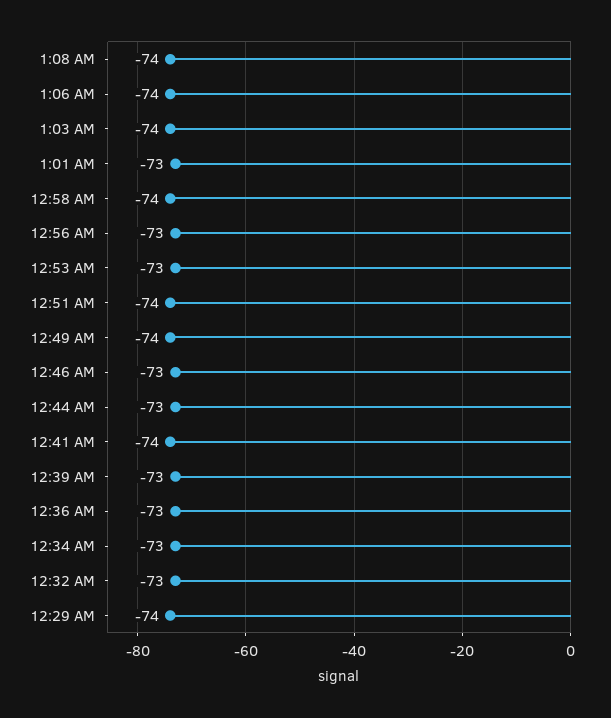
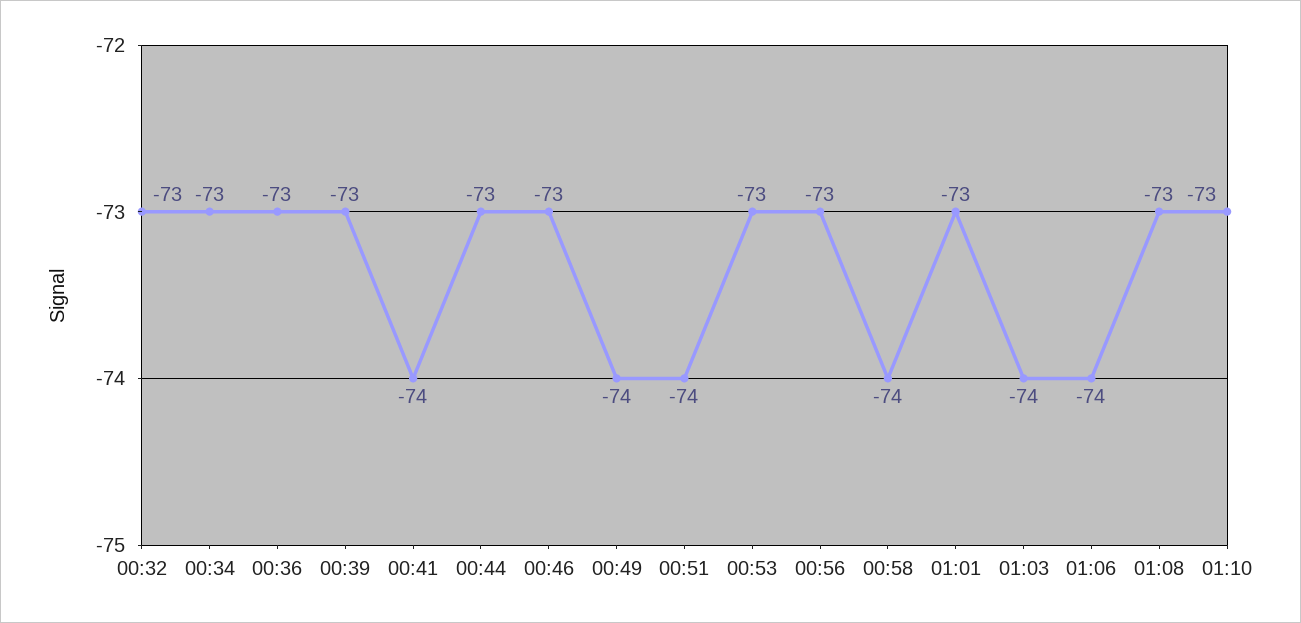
1:08 AM: -74 -> -73
12:29 AM: -74 -> none
01:10: none -> -73

